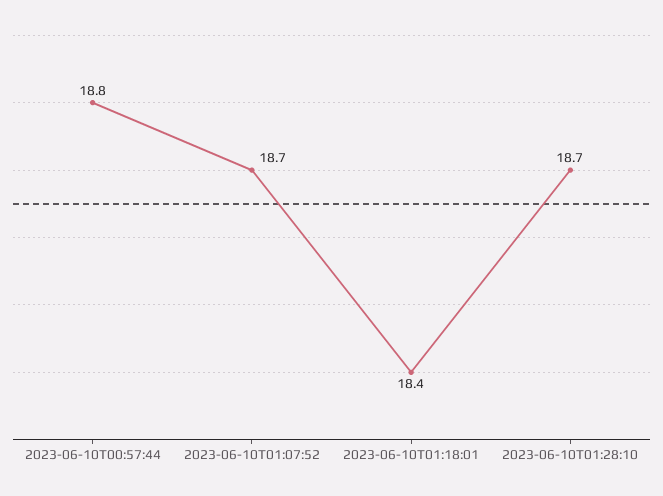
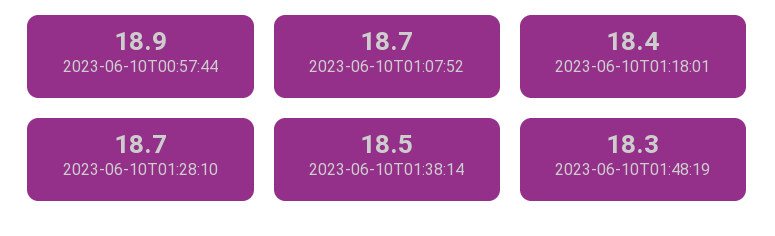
2023-06-10T00:57:44: 18.8 -> 18.9
2023-06-10T01:38:14: none -> 18.5
2023-06-10T01:48:19: none -> 18.3

